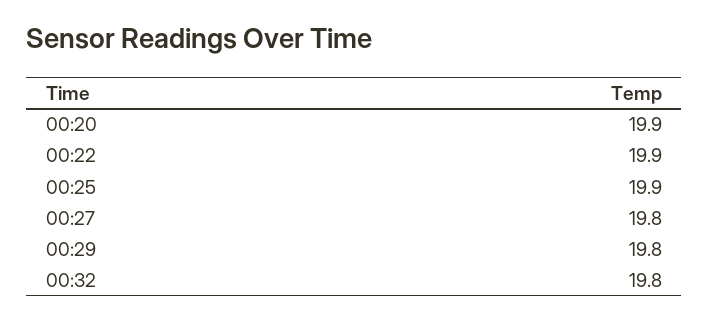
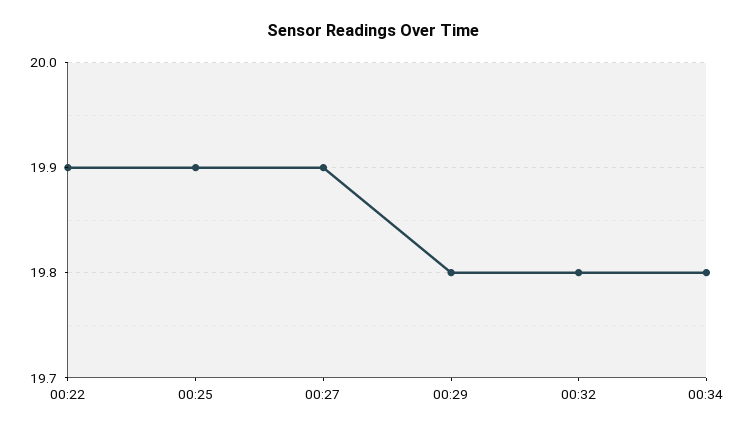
00:20: 19.9 -> none
00:27: 19.8 -> 19.9
00:34: none -> 19.8

